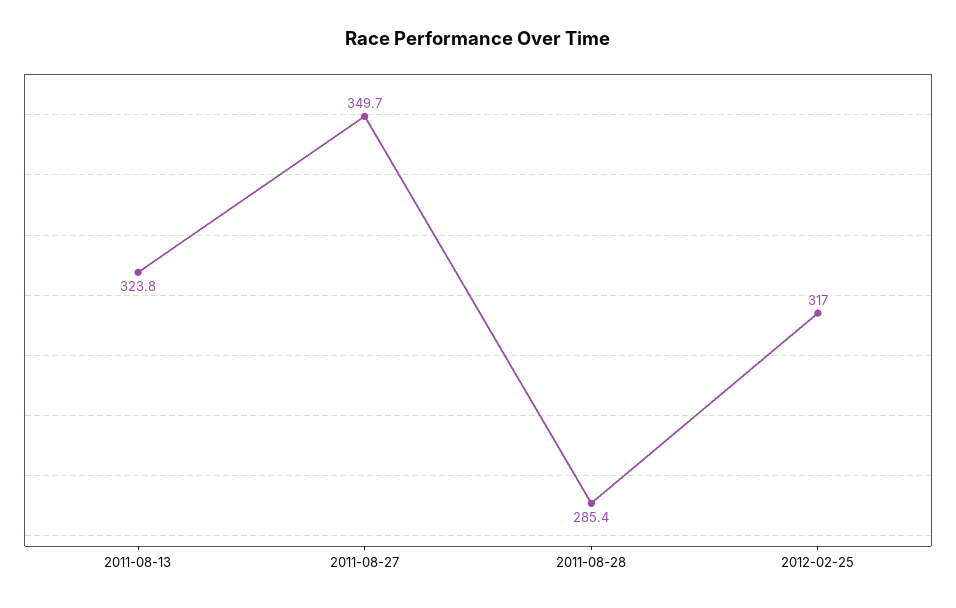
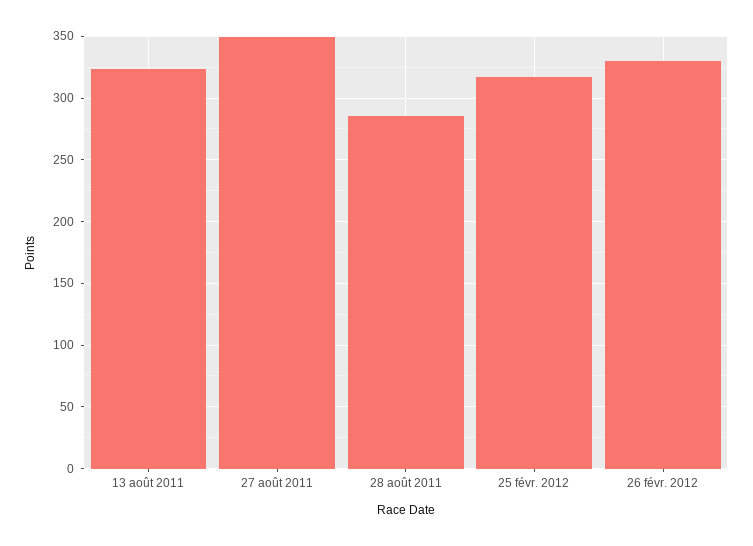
26 févr. 2012: none -> 330

